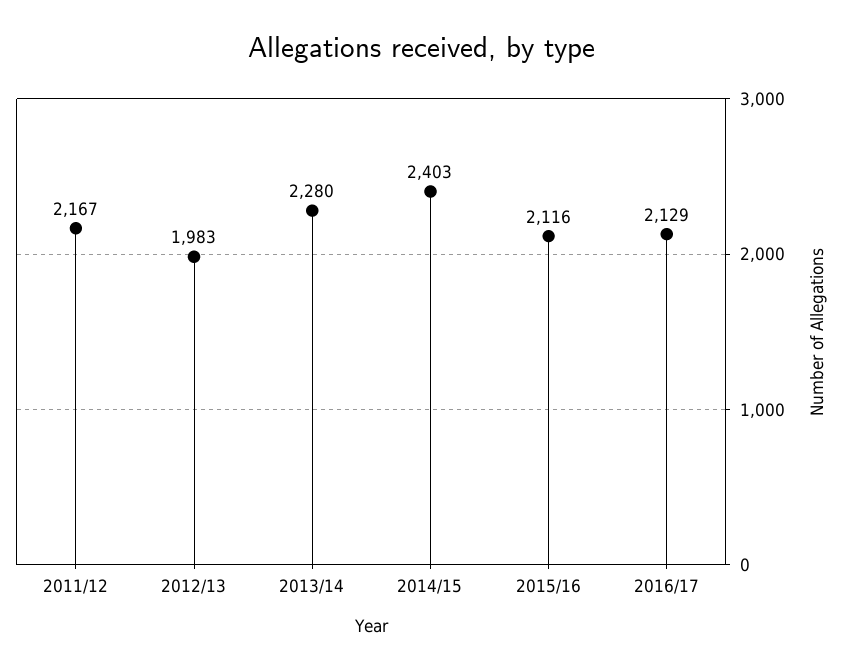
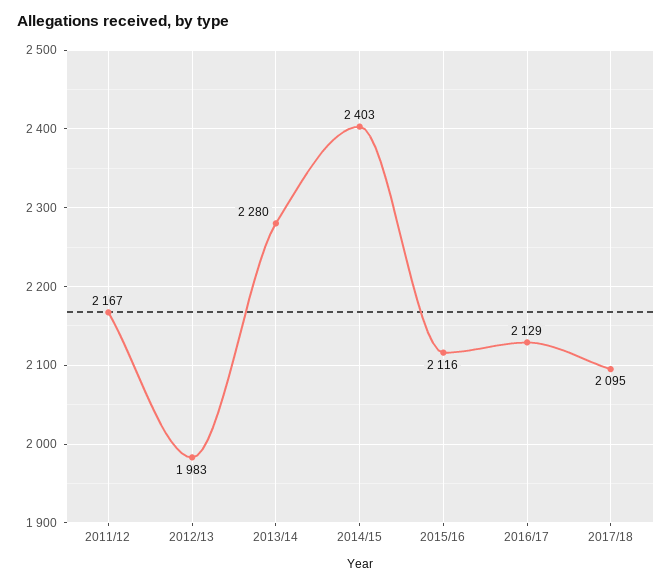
2017/18: none -> 2095

